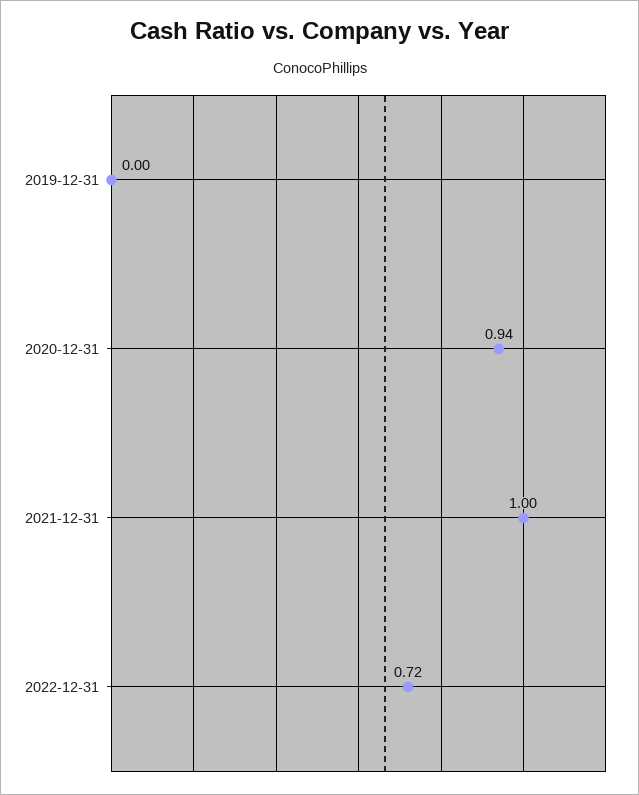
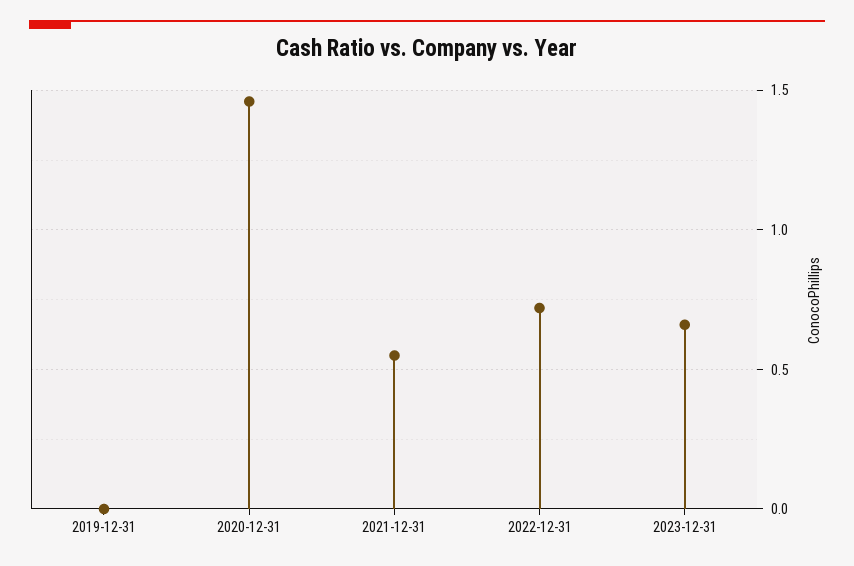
2020-12-31: 0.94 -> 1.45
2021-12-31: 1 -> 0.55
2023-12-31: none -> 0.65

